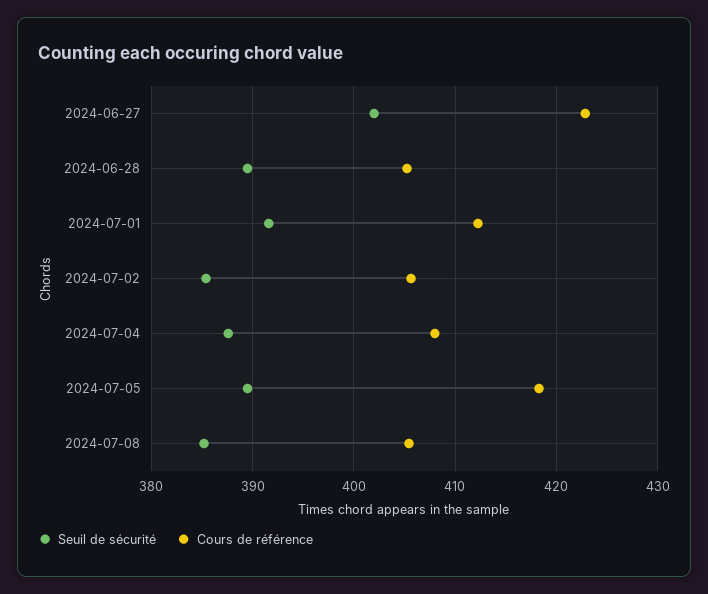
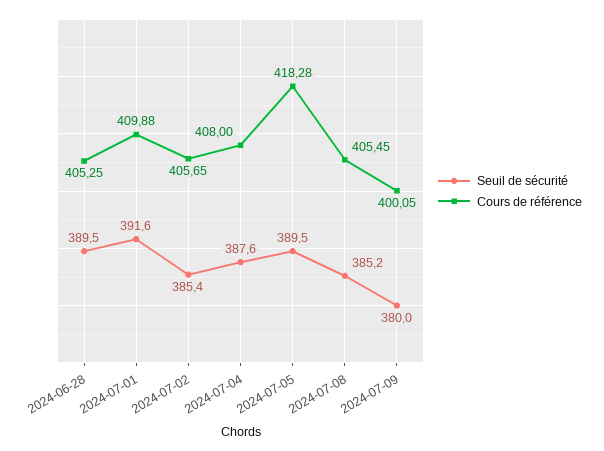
Seuil de sécurité, 2024-06-27: 402 -> none
Cours de référence, 2024-06-27: 423 -> none
Cours de référence, 2024-07-01: 412 -> 409.88
Seuil de sécurité, 2024-07-09: none -> 380
Cours de référence, 2024-07-09: none -> 400.05

